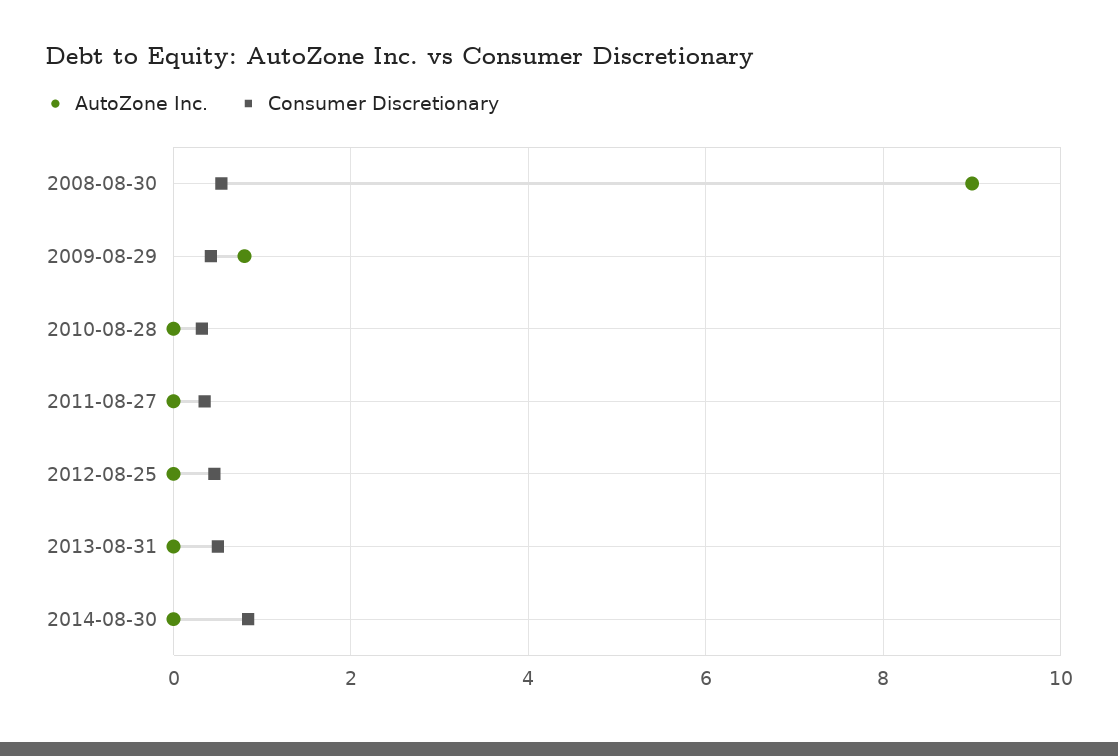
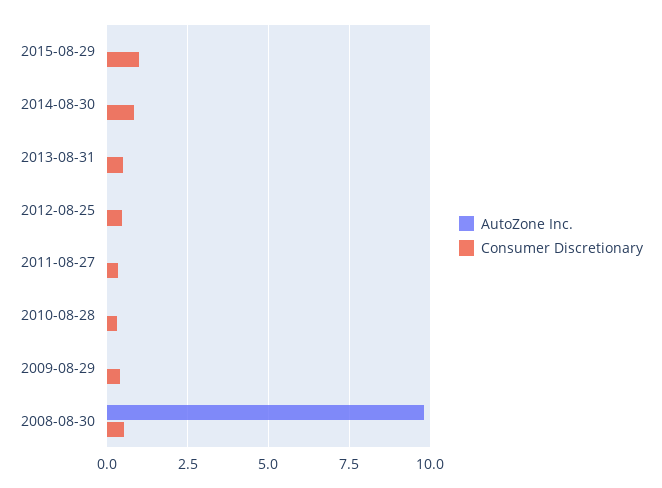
AutoZone Inc., 2008-08-30: 9 -> 9.75
AutoZone Inc., 2009-08-29: 0.8 -> 0
AutoZone Inc., 2015-08-29: none -> 0
Consumer Discretionary, 2015-08-29: none -> 1

